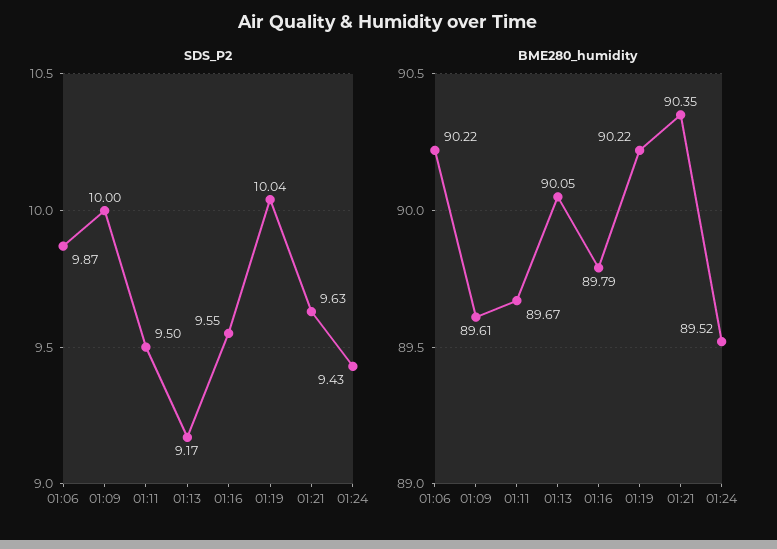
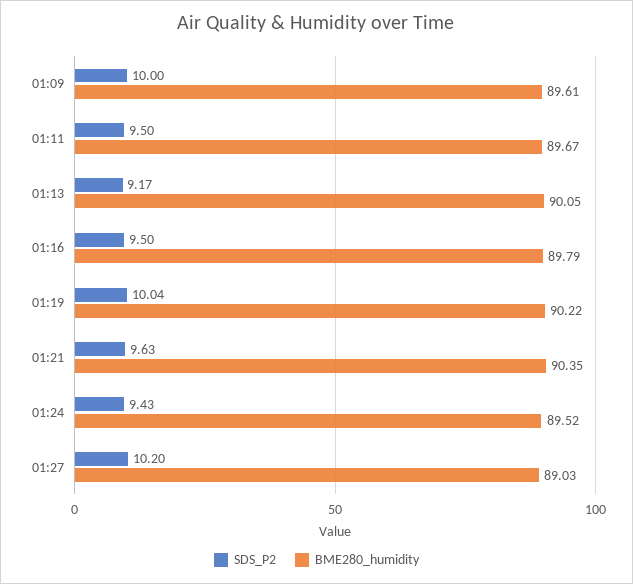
SDS_P2, 01:06: 9.87 -> none
SDS_P2, 01:16: 9.55 -> 9.5
BME280_humidity, 01:06: 90.22 -> none
SDS_P2, 01:27: none -> 10.2
BME280_humidity, 01:27: none -> 89.03

